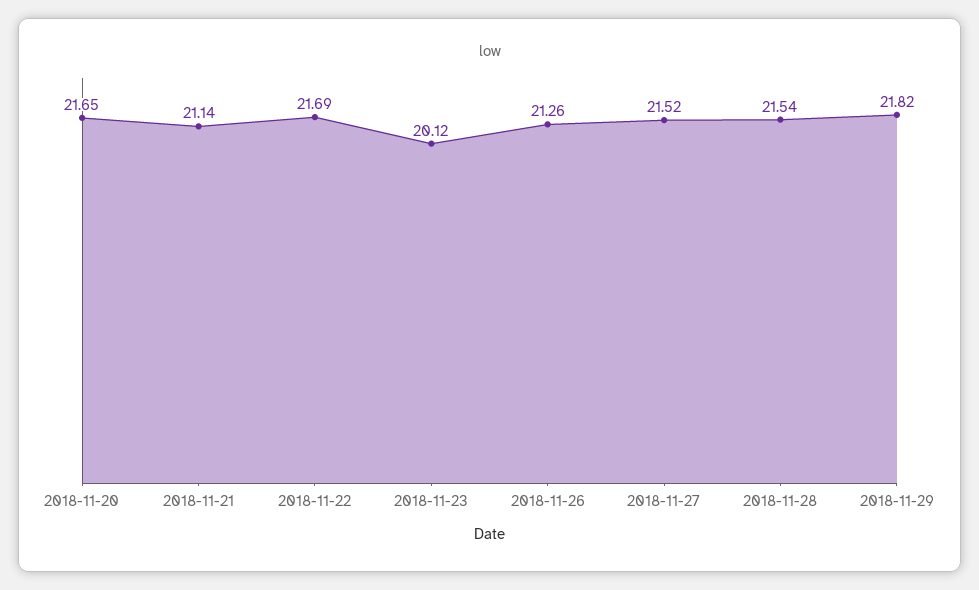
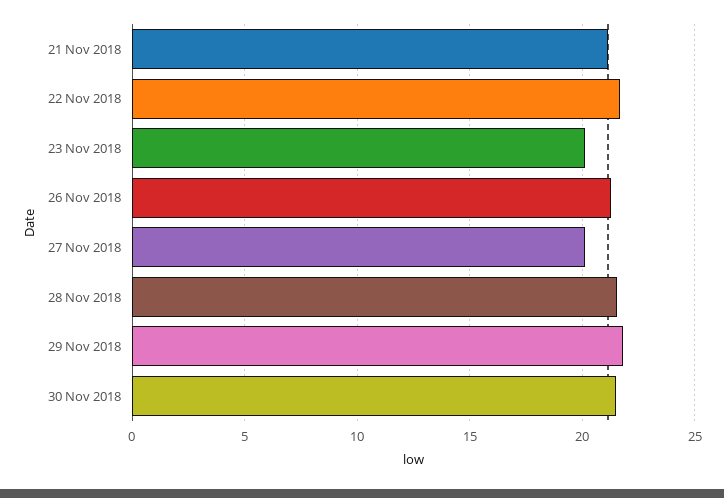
2018-11-20: 21.65 -> none
2018-11-27: 21.52 -> 20
30 Nov 2018: none -> 21.5

